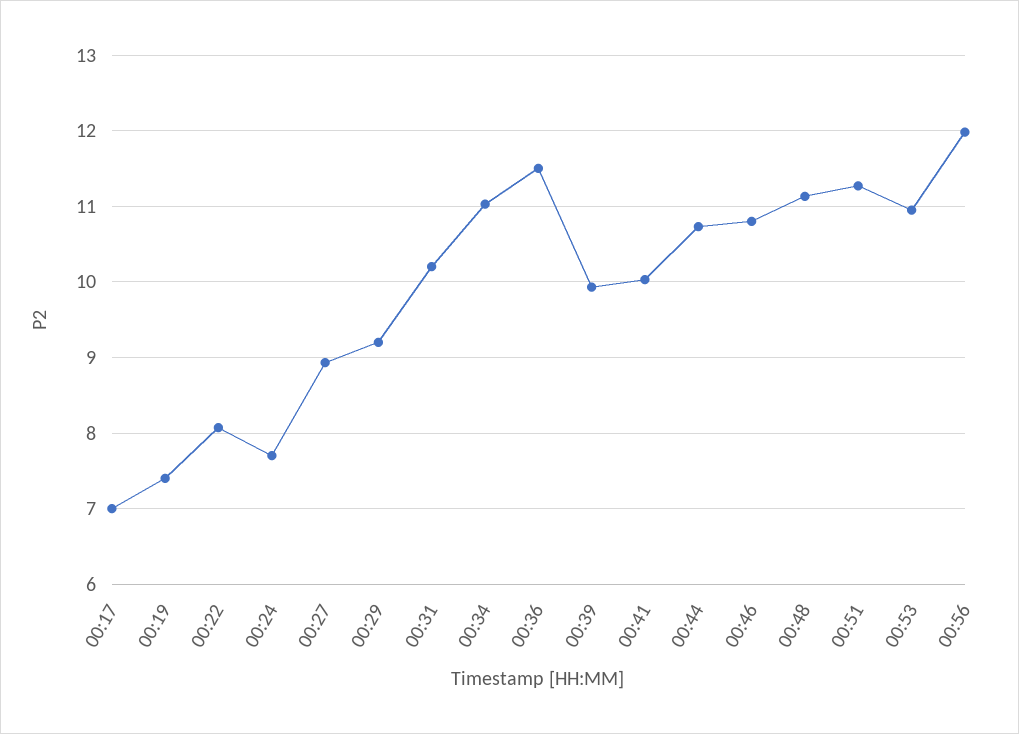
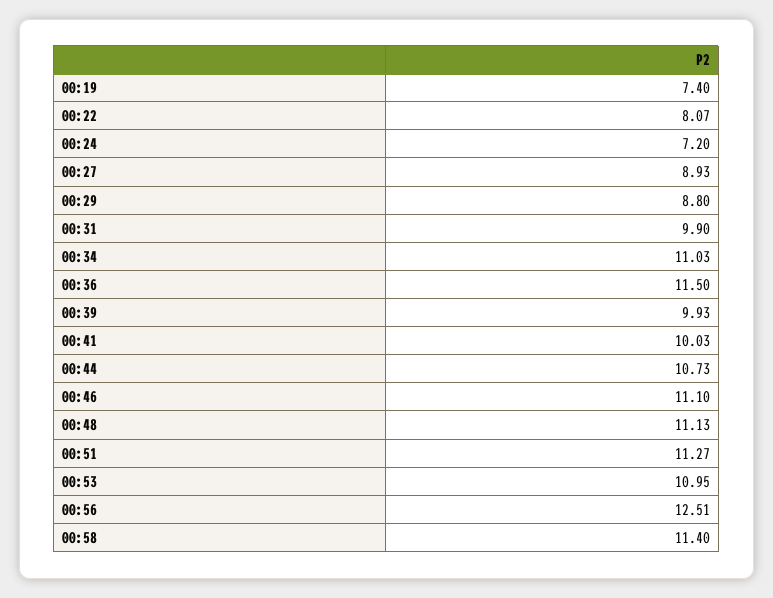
00:17: 7 -> none
00:24: 7.7 -> 7.2
00:29: 9.2 -> 8.8
00:31: 10.2 -> 9.9
00:46: 10.8 -> 11.1
00:56: 12 -> 12.51
00:58: none -> 11.4

